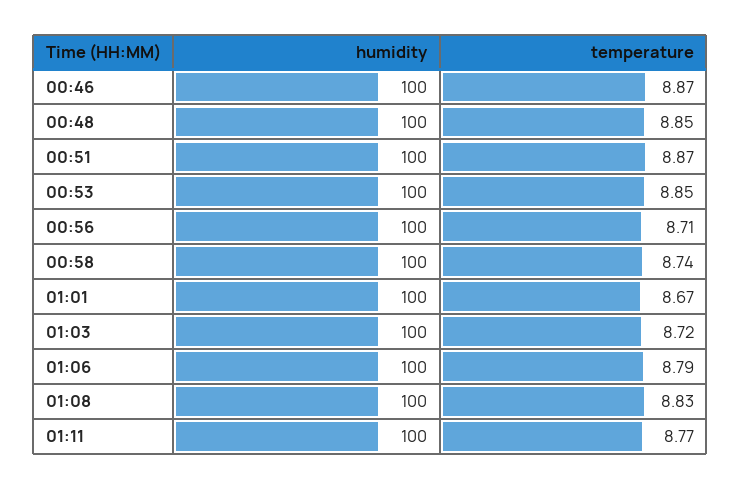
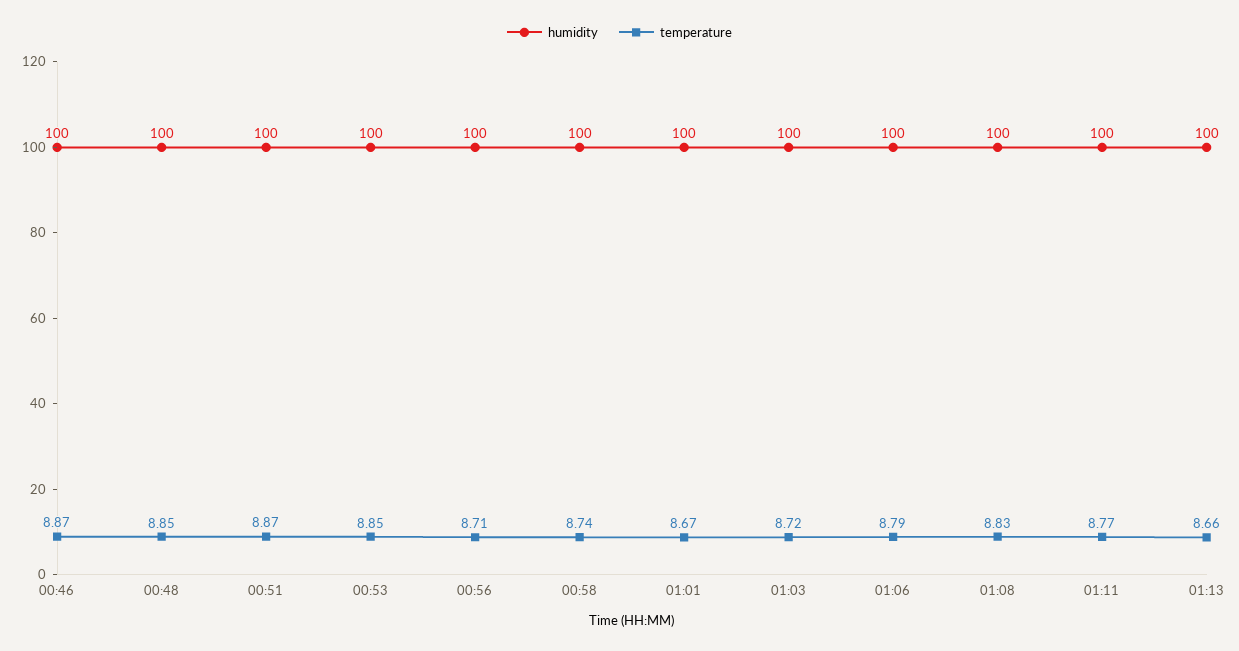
humidity, 01:13: none -> 100
temperature, 01:13: none -> 8.66

